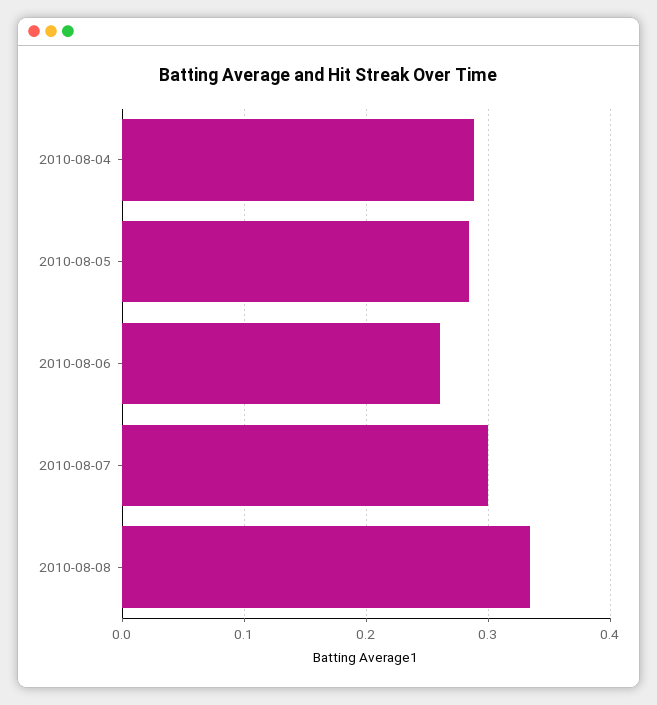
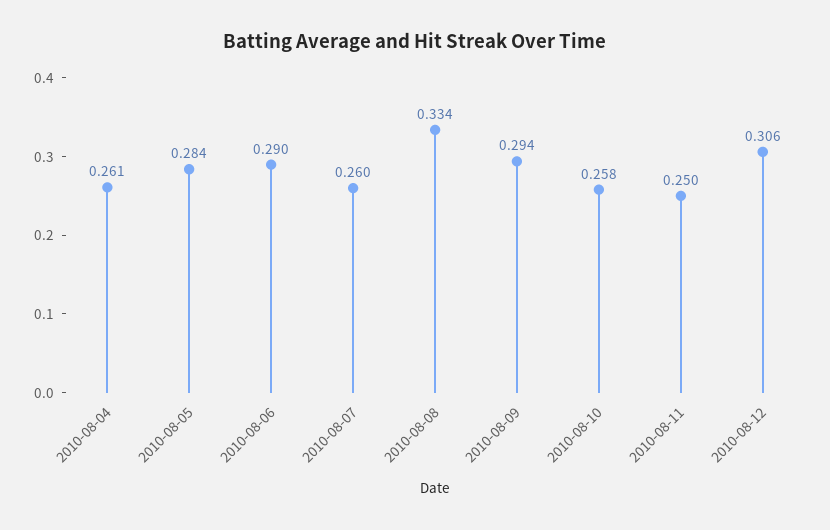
2010-08-04: 0.29 -> 0.261
2010-08-06: 0.26 -> 0.29
2010-08-07: 0.3 -> 0.26
2010-08-09: none -> 0.294
2010-08-10: none -> 0.258
2010-08-11: none -> 0.25
2010-08-12: none -> 0.306

